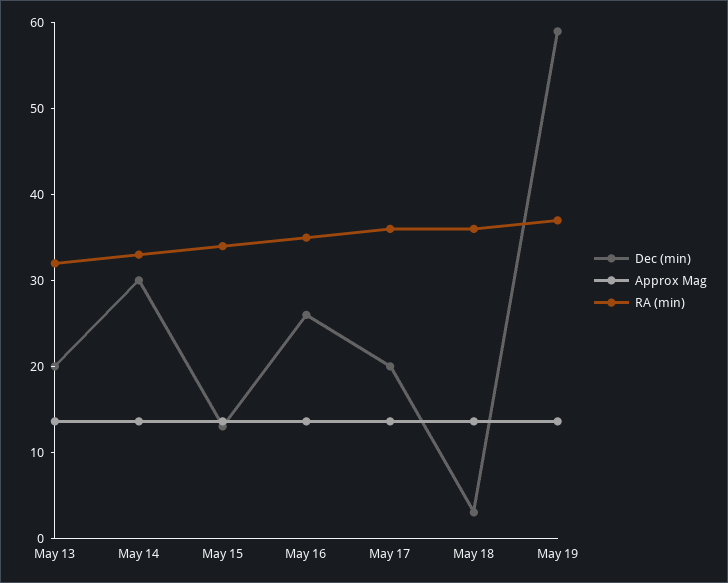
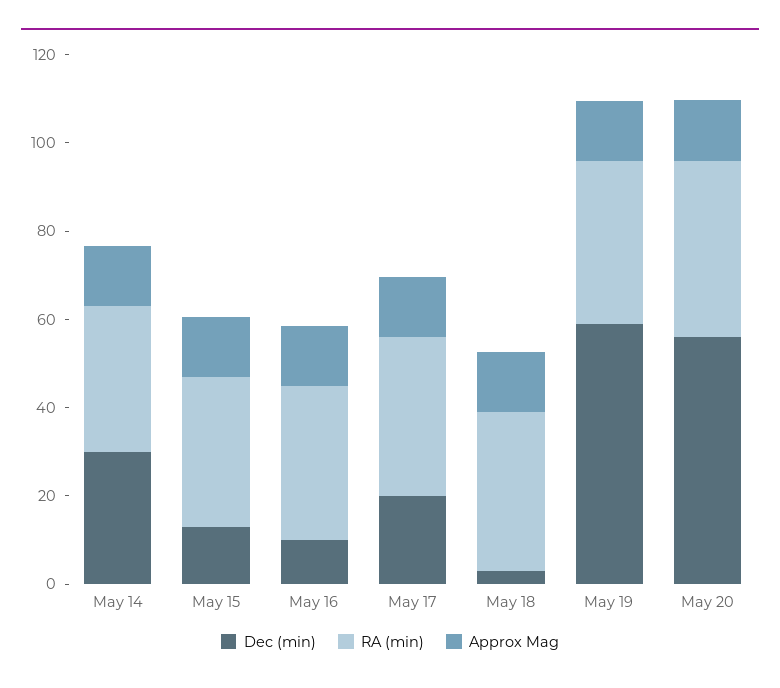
Dec (min), May 13: 20 -> none
Approx Mag, May 13: 14 -> none
RA (min), May 13: 32 -> none
Dec (min), May 16: 26 -> 10
Dec (min), May 20: none -> 55
RA (min), May 20: none -> 40
Approx Mag, May 20: none -> 15

